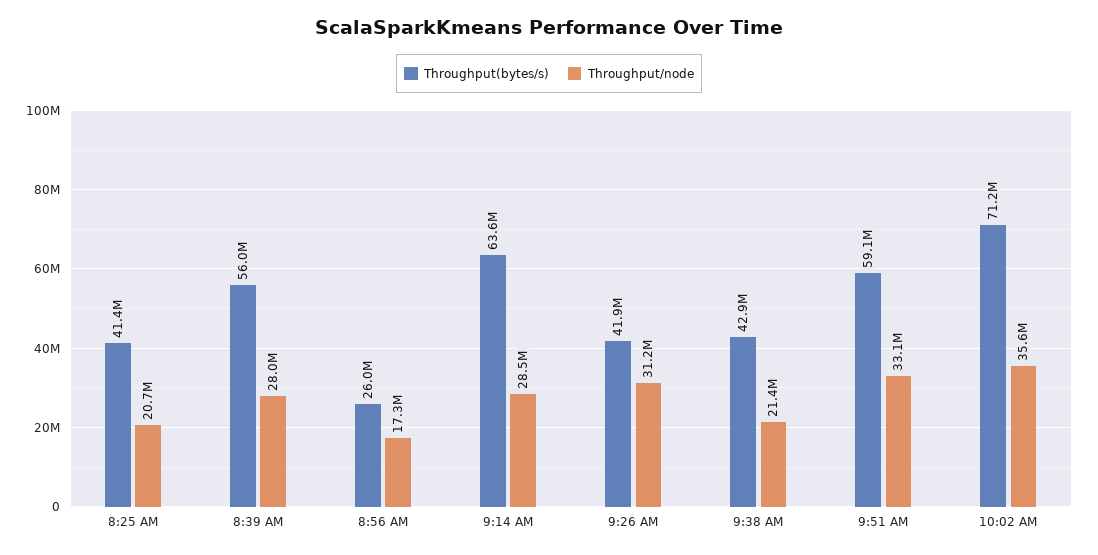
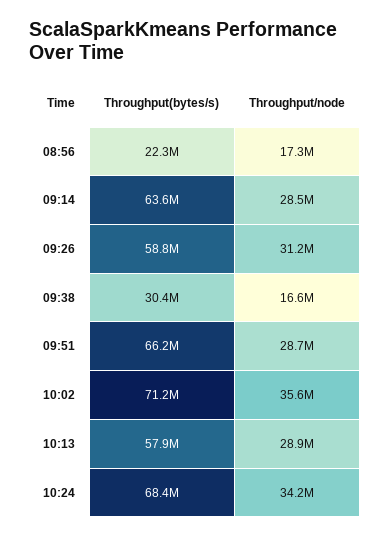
Throughput(bytes/s), 8:25 AM: 41400000 -> none
Throughput/node, 8:25 AM: 20700000 -> none
Throughput(bytes/s), 8:39 AM: 56000000 -> none
Throughput/node, 8:39 AM: 28000000 -> none
Throughput(bytes/s), 8:56 AM: 26000000 -> 22300000
Throughput(bytes/s), 9:26 AM: 41900000 -> 58800000
Throughput(bytes/s), 9:38 AM: 42900000 -> 30400000
Throughput/node, 9:38 AM: 21400000 -> 16600000
Throughput(bytes/s), 9:51 AM: 59100000 -> 66200000
Throughput/node, 9:51 AM: 33100000 -> 28700000
Throughput(bytes/s), 10:13: none -> 57900000
Throughput/node, 10:13: none -> 28900000
Throughput(bytes/s), 10:24: none -> 68400000
Throughput/node, 10:24: none -> 34200000

